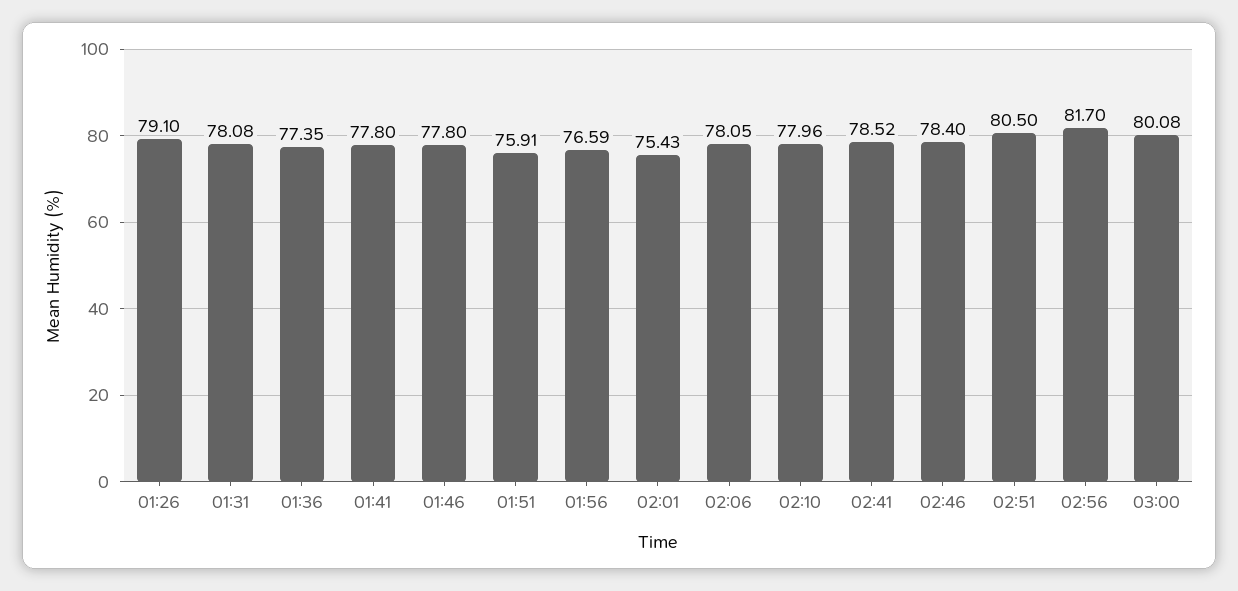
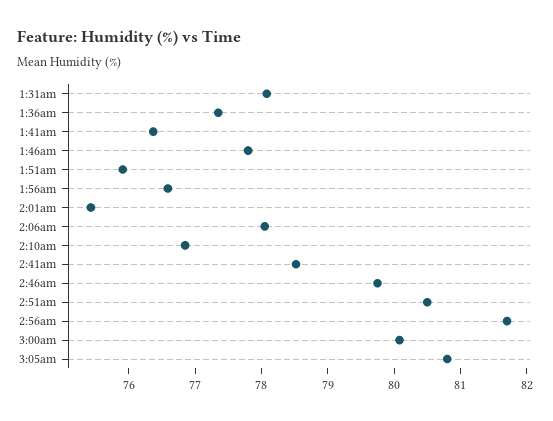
01:26: 79.1 -> none
01:41: 77.8 -> 76.4
02:10: 77.96 -> 76.8
02:46: 78.4 -> 79.8
3:05am: none -> 80.8

